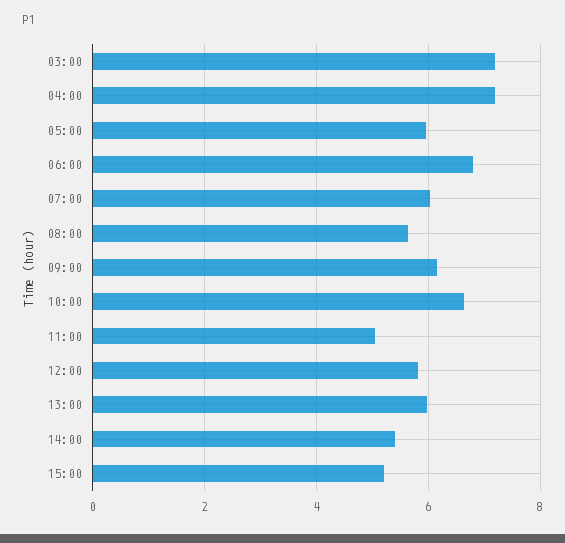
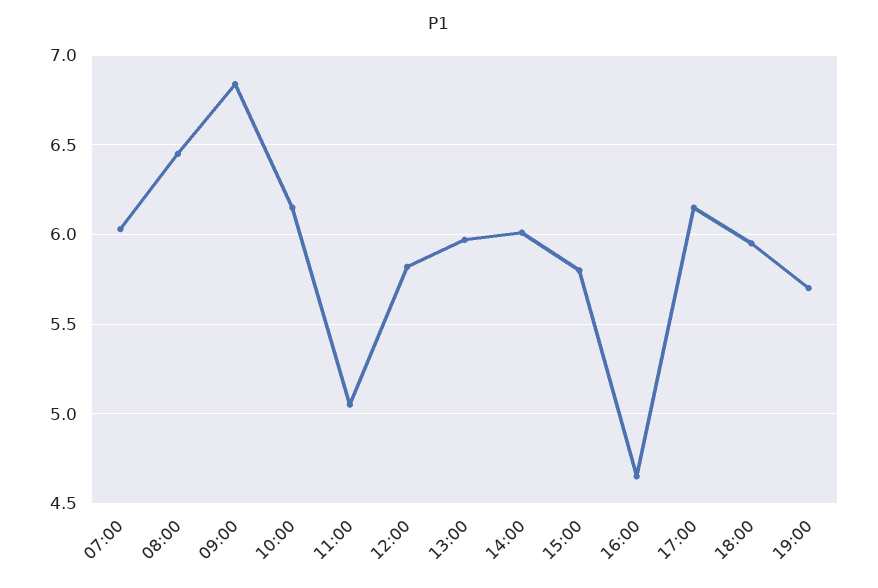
03:00: 7.2 -> none
04:00: 7.2 -> none
05:00: 6 -> none
06:00: 6.8 -> none
08:00: 5.6 -> 6.45
09:00: 6.2 -> 6.85
10:00: 6.6 -> 6.15
14:00: 5.4 -> 6
15:00: 5.2 -> 5.8
16:00: none -> 4.65
17:00: none -> 6.15
18:00: none -> 5.95
19:00: none -> 5.7

